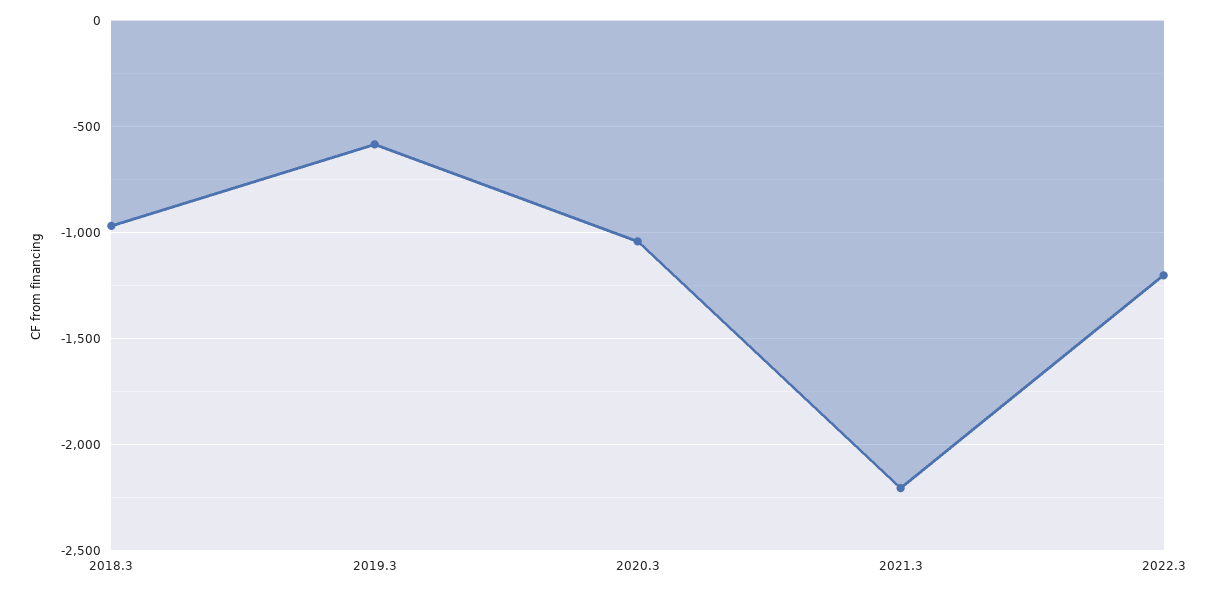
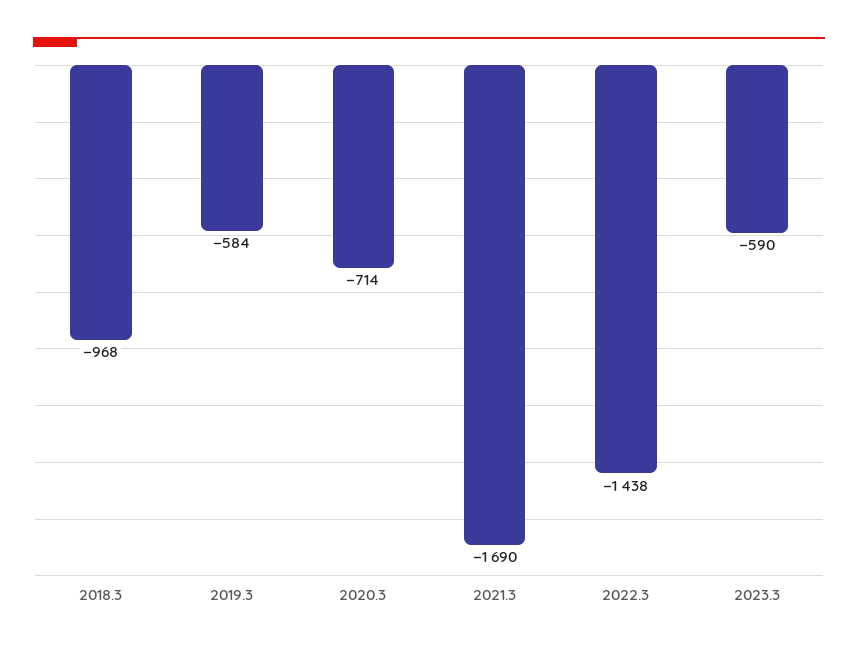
2020.3: -1050 -> -714
2021.3: -2200 -> -1690
2022.3: -1200 -> -1438
2023.3: none -> -590

